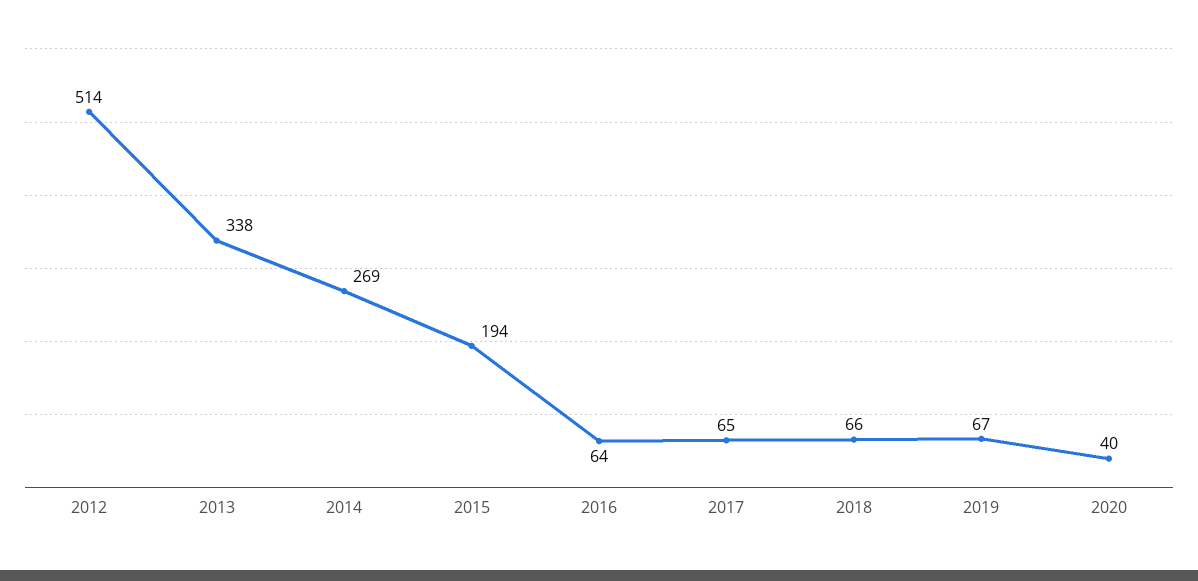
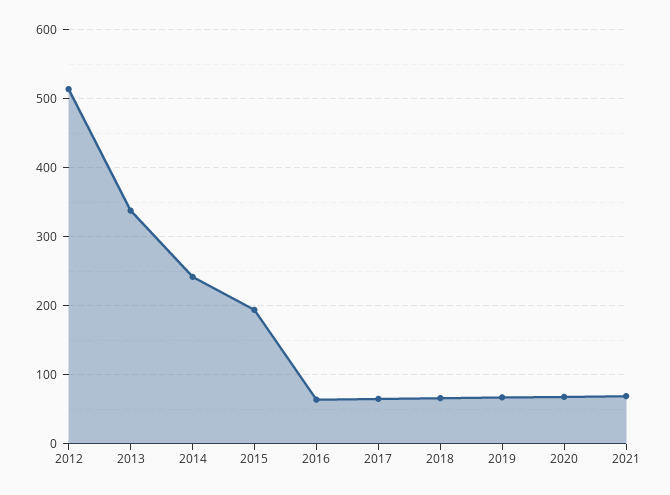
2014: 269 -> 240
2020: 40 -> 70
2021: none -> 70

